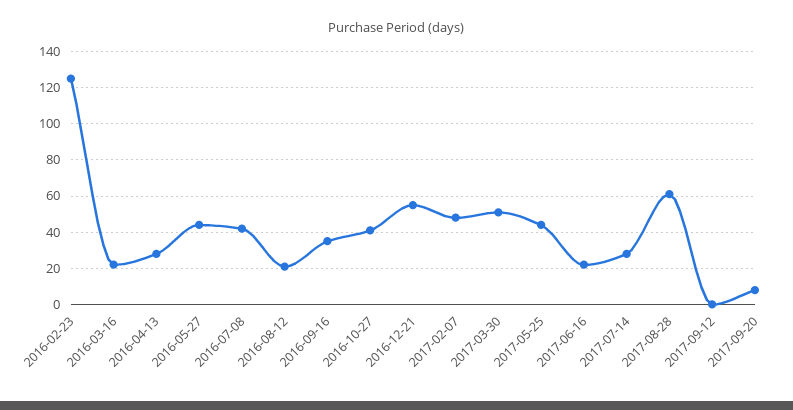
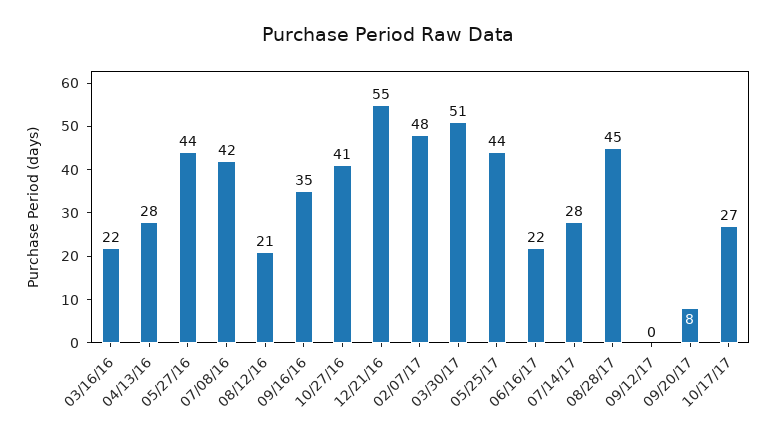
2016-02-23: 125 -> none
2017-08-28: 60 -> 45
10/17/17: none -> 27

